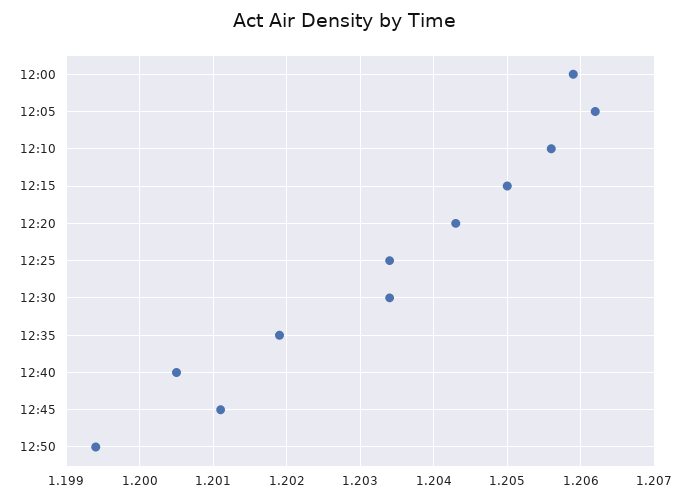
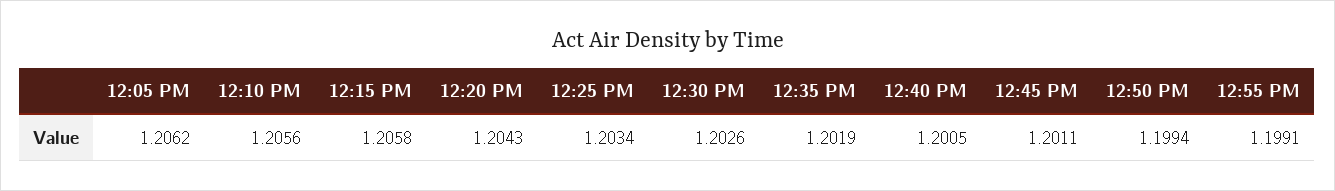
12:00: 1.2059 -> none
12:15: 1.205 -> 1.2058
12:30: 1.2034 -> 1.2026
12:55 PM: none -> 1.1991

